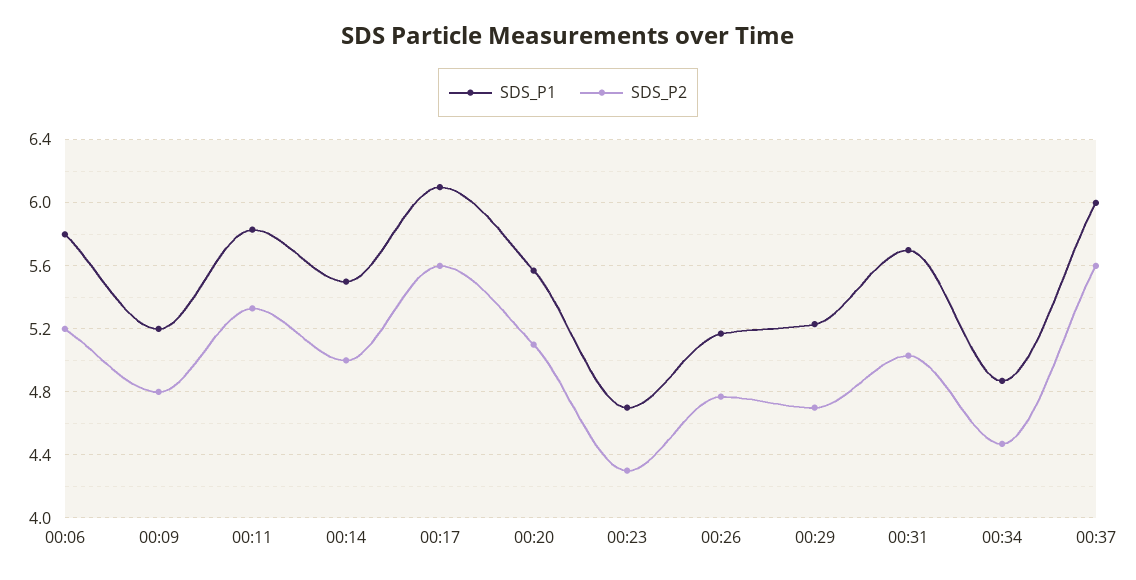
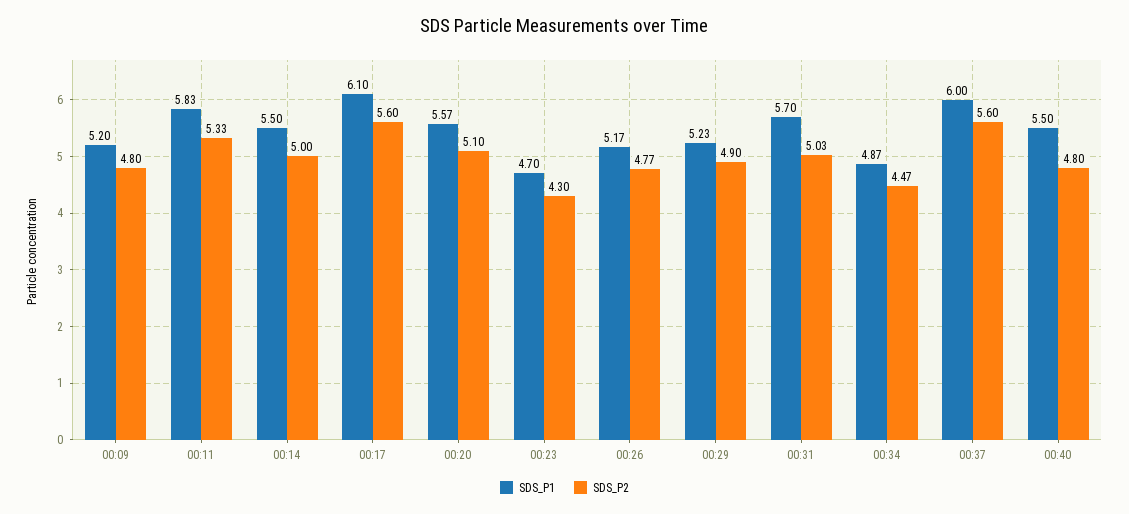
SDS_P1, 00:06: 5.8 -> none
SDS_P2, 00:06: 5.2 -> none
SDS_P2, 00:29: 4.7 -> 4.9
SDS_P1, 00:40: none -> 5.5
SDS_P2, 00:40: none -> 4.8

